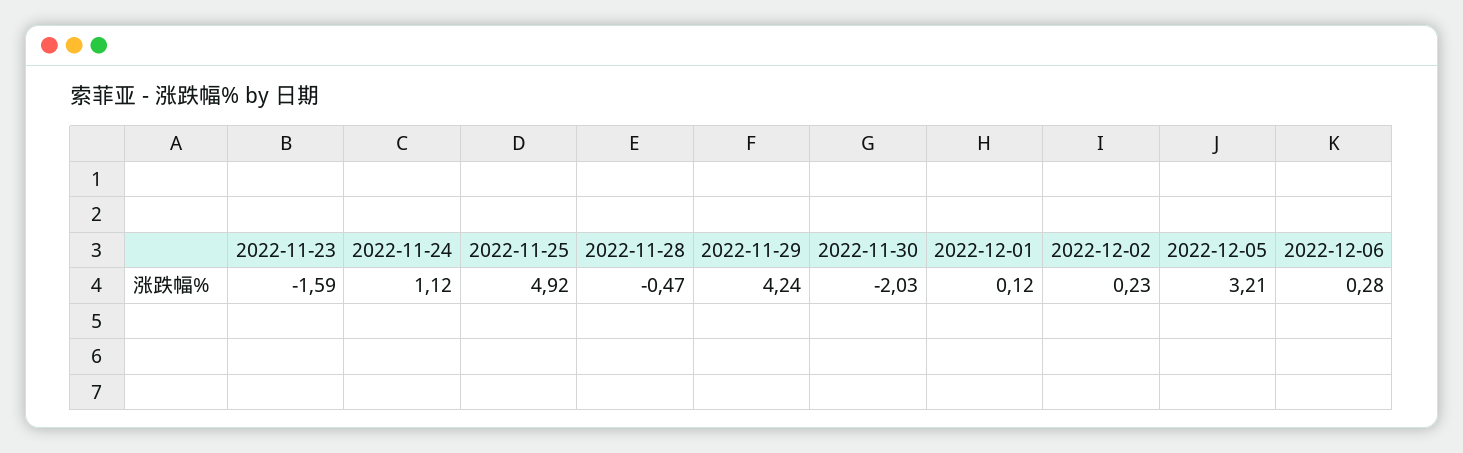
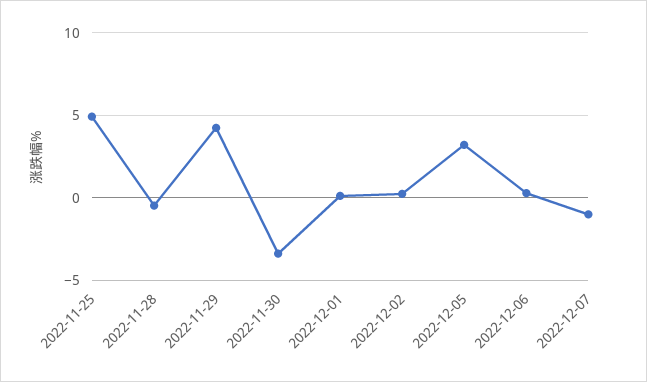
2022-11-23: -1.59 -> none
2022-11-24: 1.12 -> none
2022-11-30: -2.03 -> -3.5
2022-12-07: none -> -1

